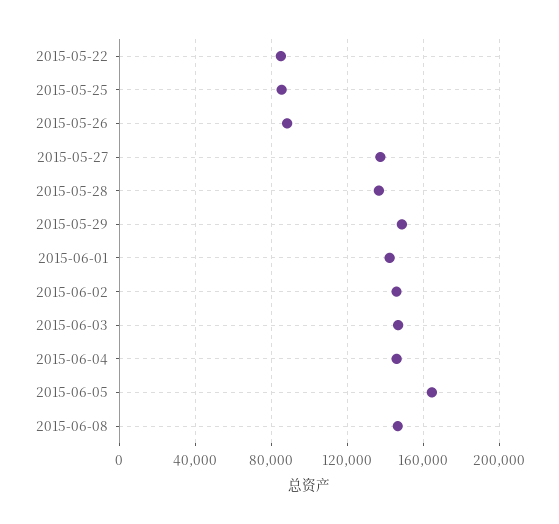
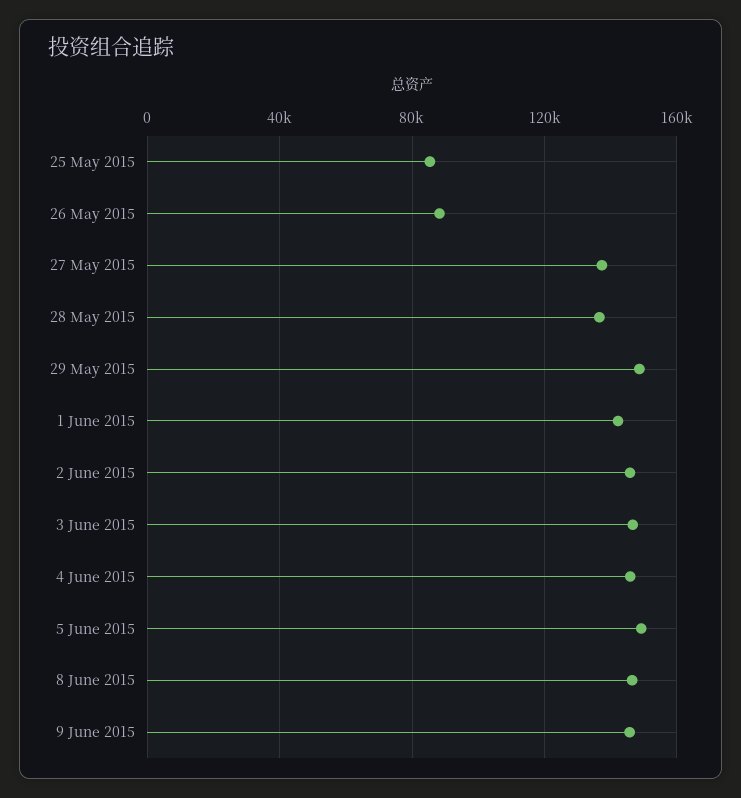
2015-05-22: 85000 -> none
2015-06-05: 165000 -> 150000
9 June 2015: none -> 145000

